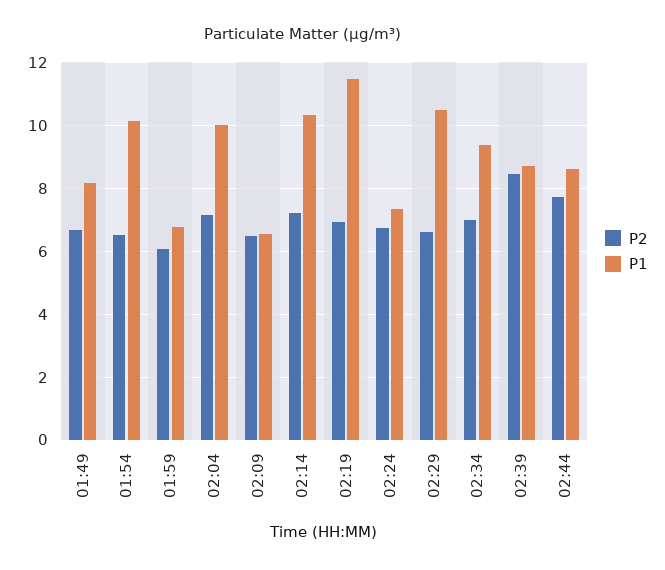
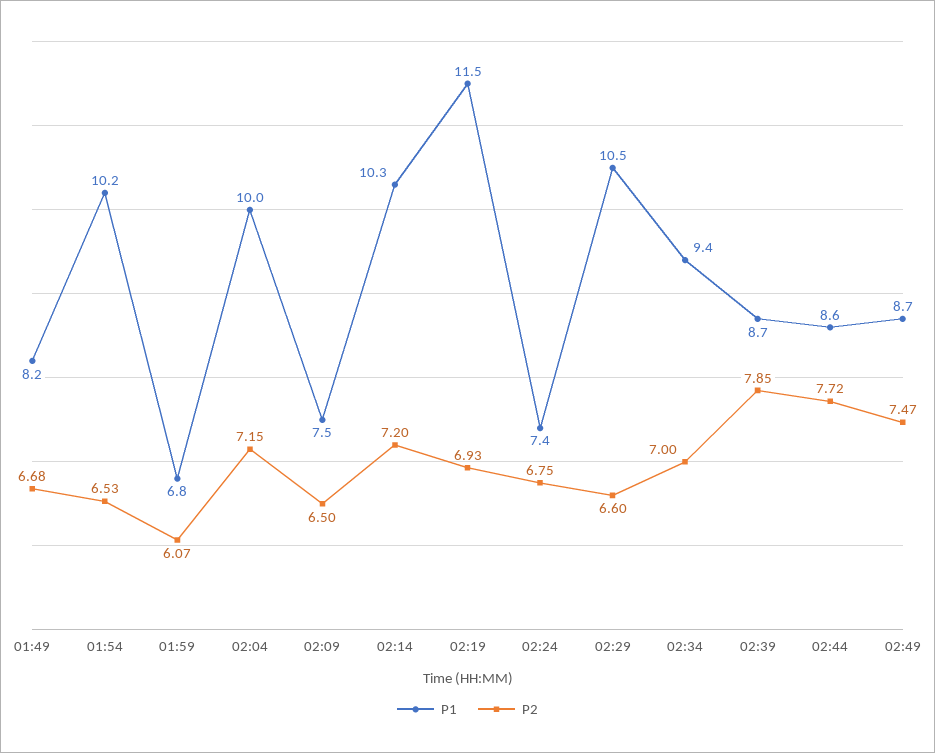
P1, 02:09: 6.6 -> 7.5
P2, 02:39: 8.4 -> 7.85
P1, 02:49: none -> 8.7
P2, 02:49: none -> 7.47

